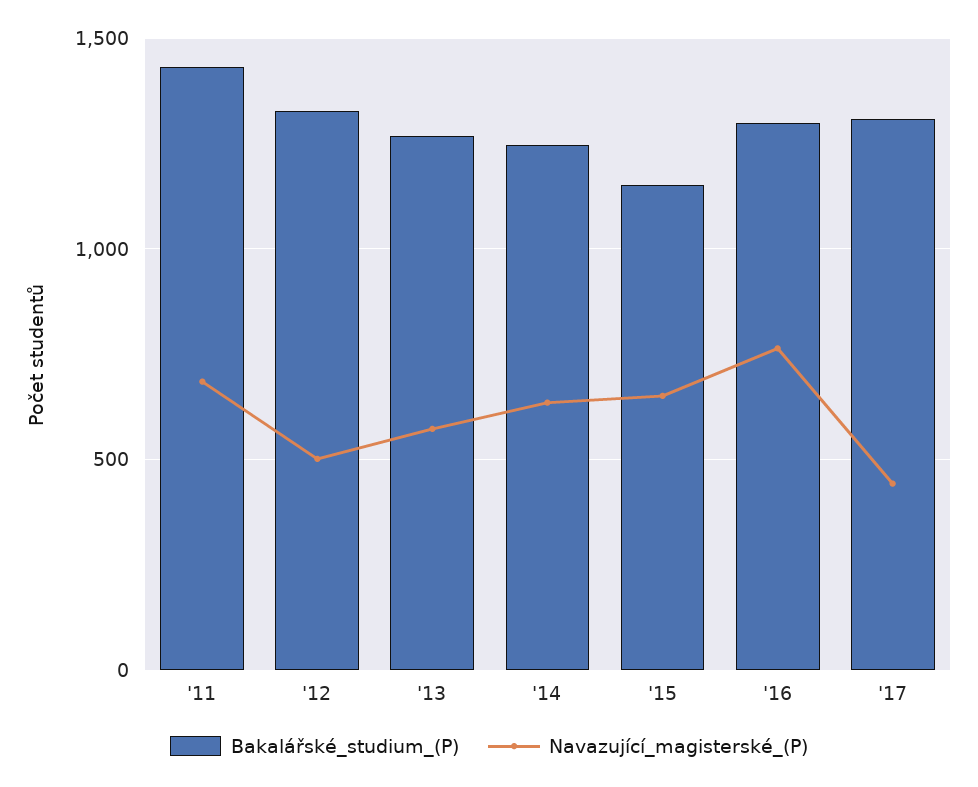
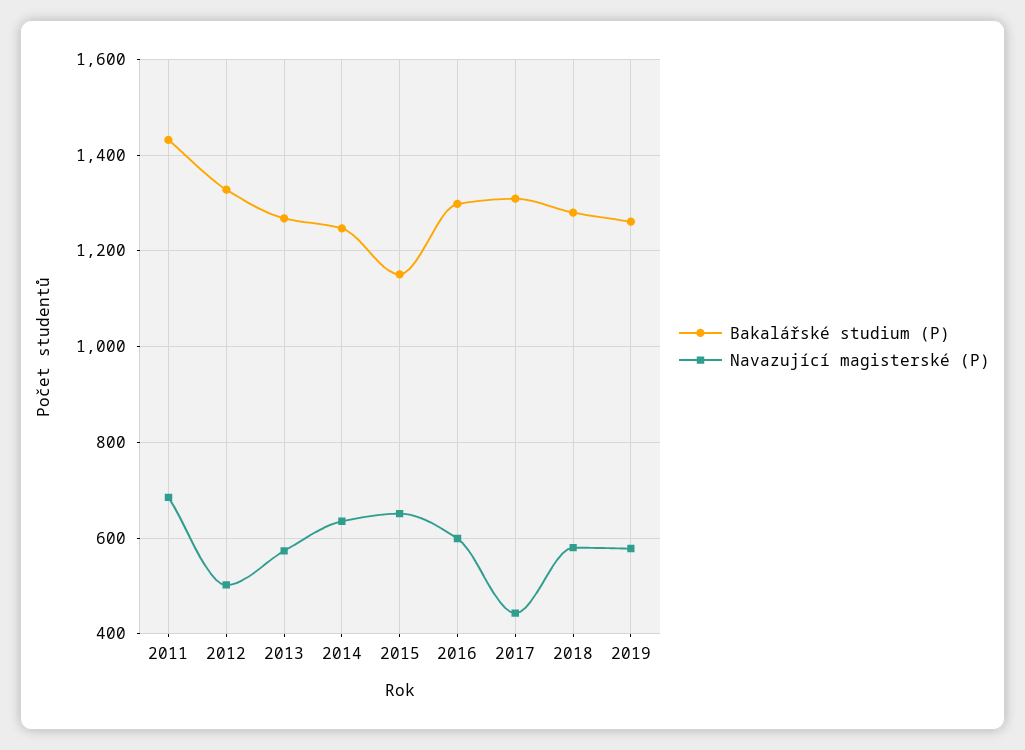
Navazující_magisterské_(P), '16: 750 -> 600
Bakalářské_studium_(P), 2018: none -> 1280
Navazující_magisterské_(P), 2018: none -> 580
Bakalářské_studium_(P), 2019: none -> 1260
Navazující_magisterské_(P), 2019: none -> 580

